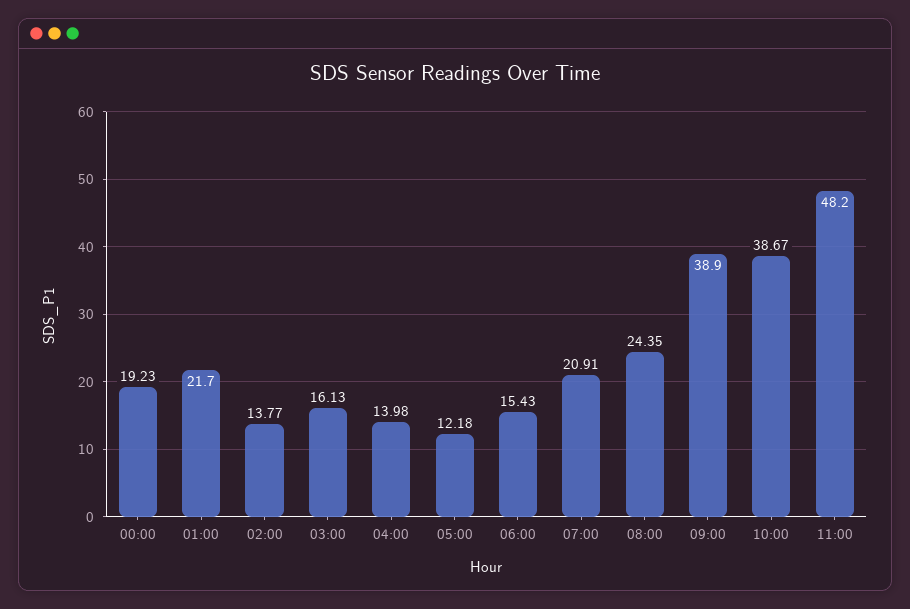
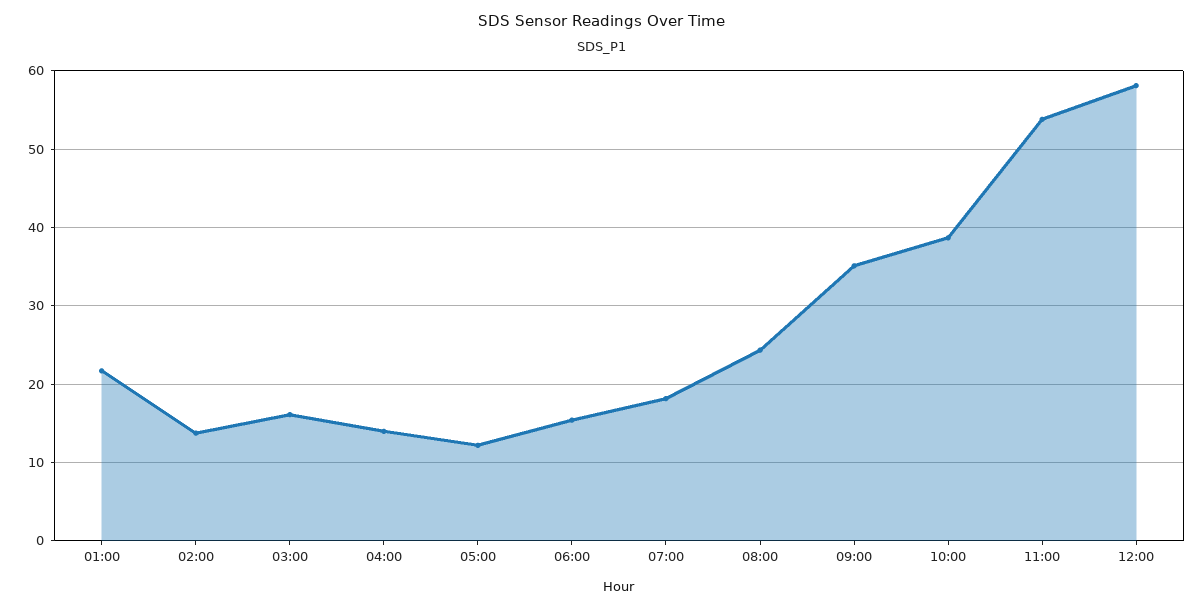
00:00: 19.23 -> none
07:00: 20.91 -> 18
09:00: 38.9 -> 35
11:00: 48.2 -> 54
12:00: none -> 58

